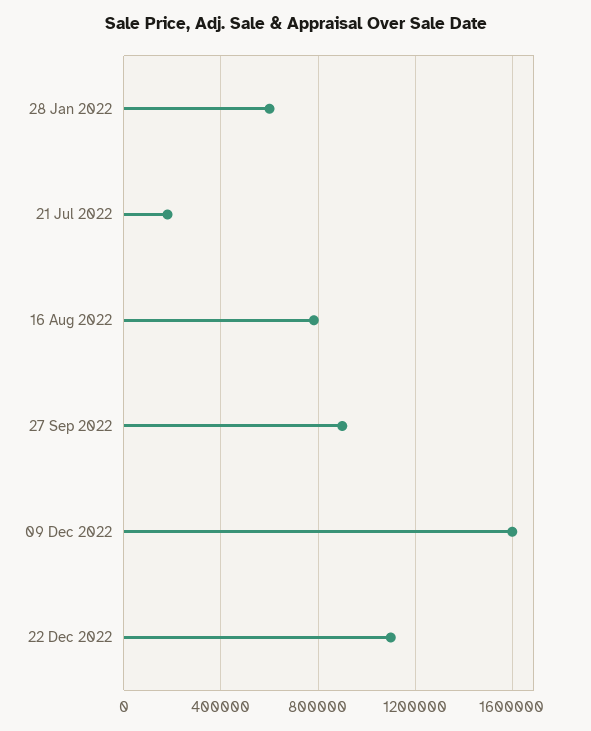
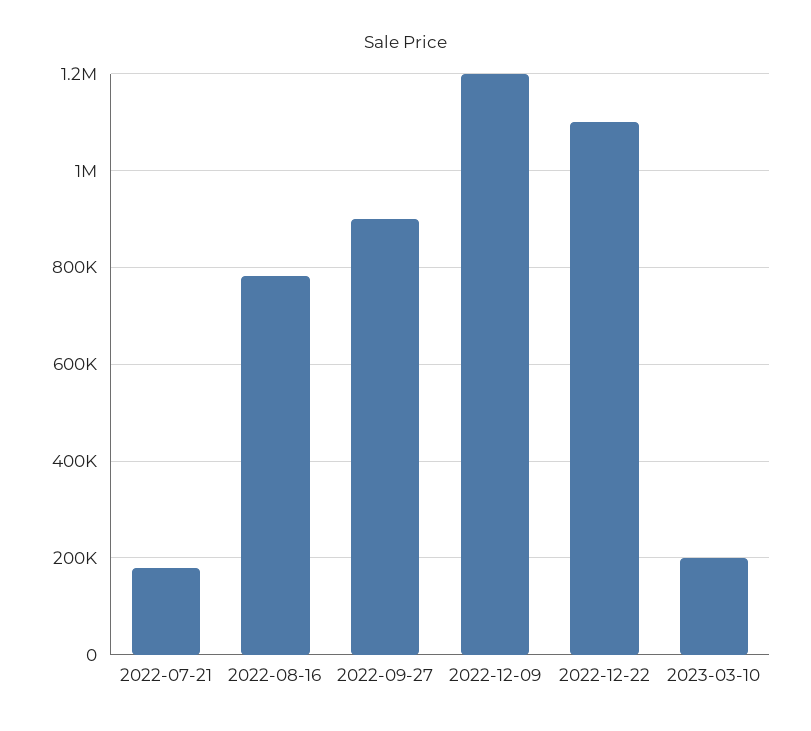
28 Jan 2022: 600000 -> none
09 Dec 2022: 1600000 -> 1200000
2023-03-10: none -> 200000

